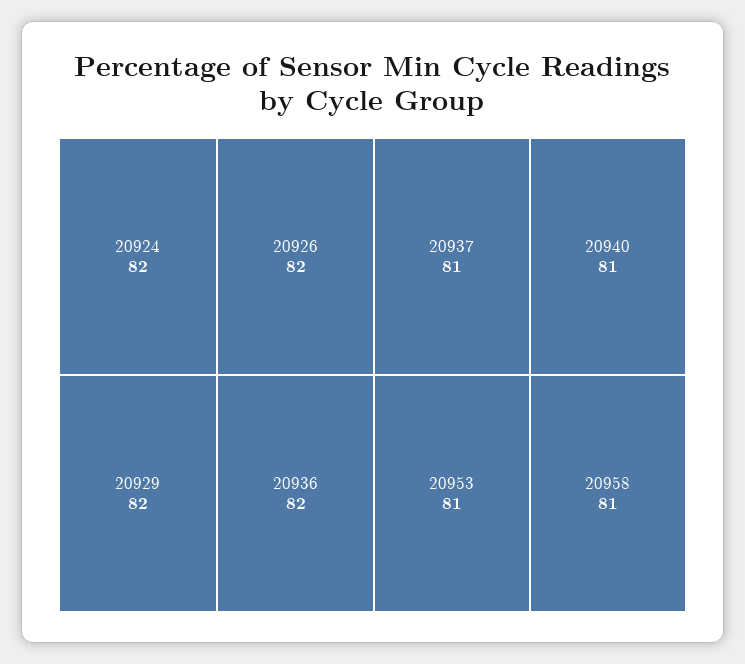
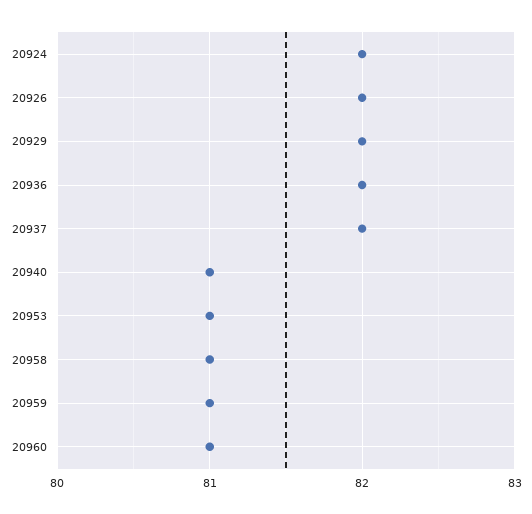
20937: 81 -> 82
20959: none -> 81
20960: none -> 81

